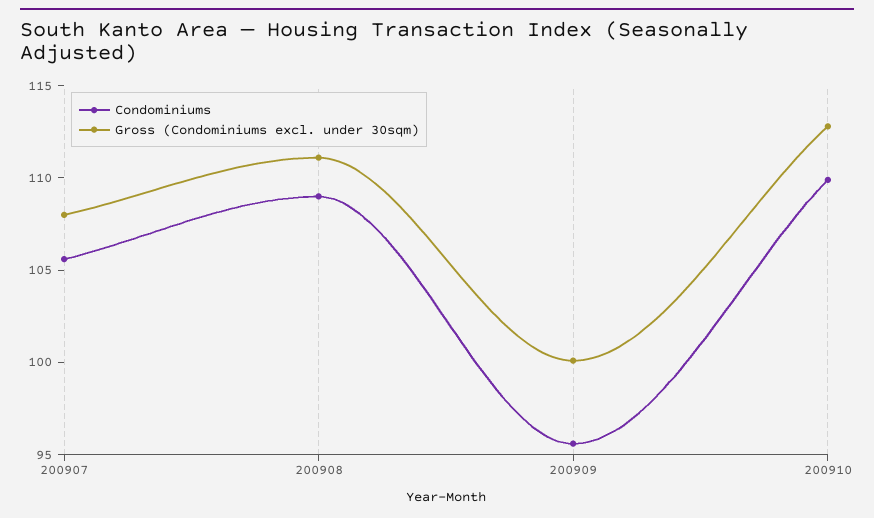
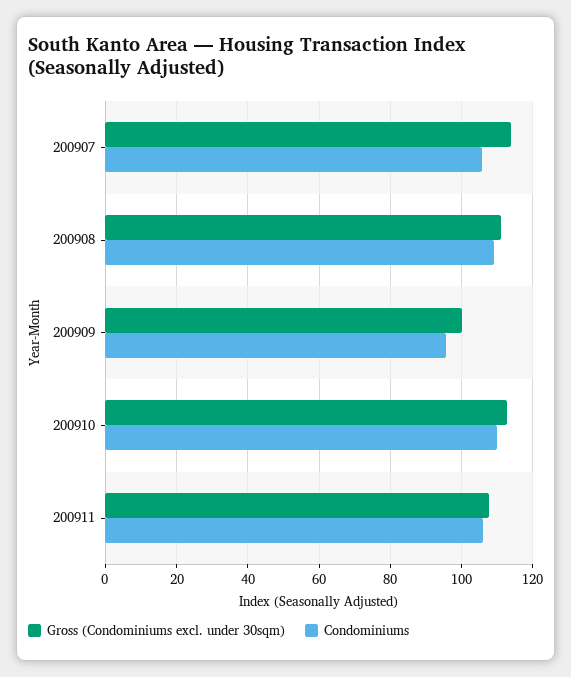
Gross (Condominiums excl. under 30sqm), 200907: 108 -> 114
Gross (Condominiums excl. under 30sqm), 200911: none -> 108
Condominiums, 200911: none -> 106

